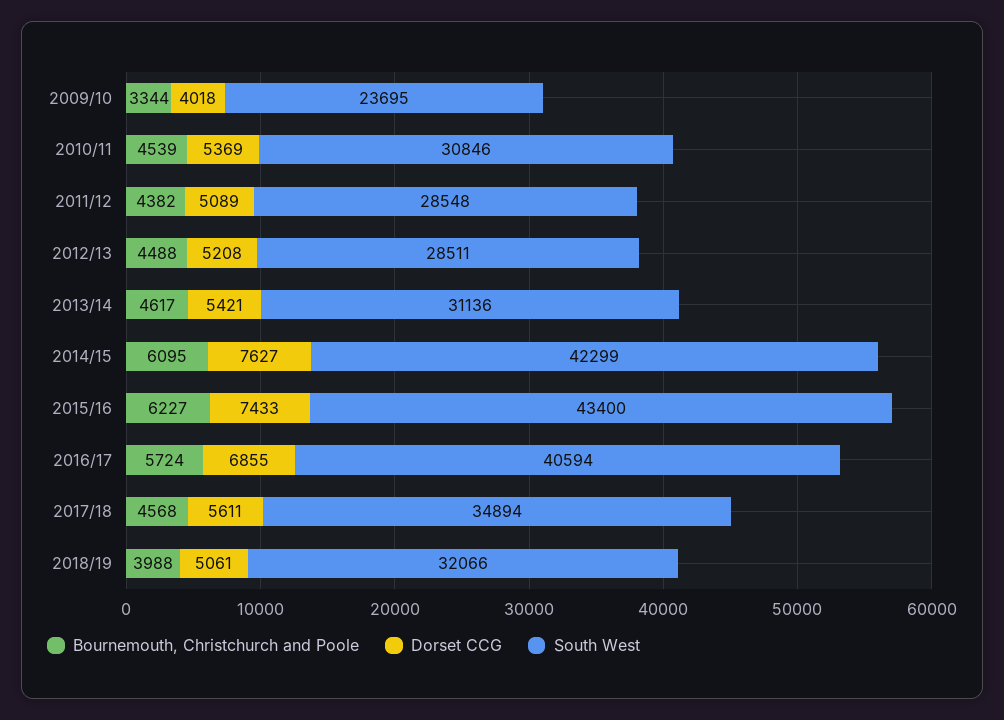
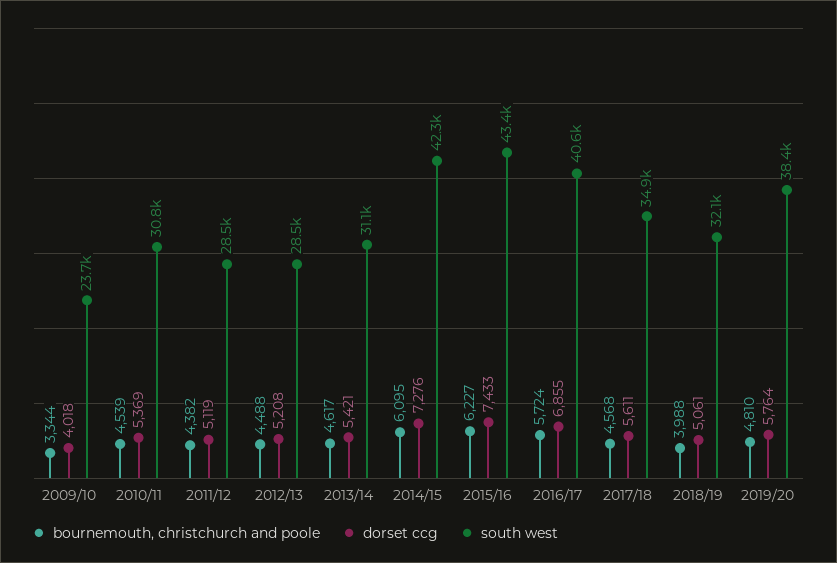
Dorset CCG, 2011/12: 5089 -> 5119
Dorset CCG, 2014/15: 7627 -> 7276
Bournemouth, Christchurch and Poole, 2019/20: none -> 4810
Dorset CCG, 2019/20: none -> 5764
South West, 2019/20: none -> 38400

